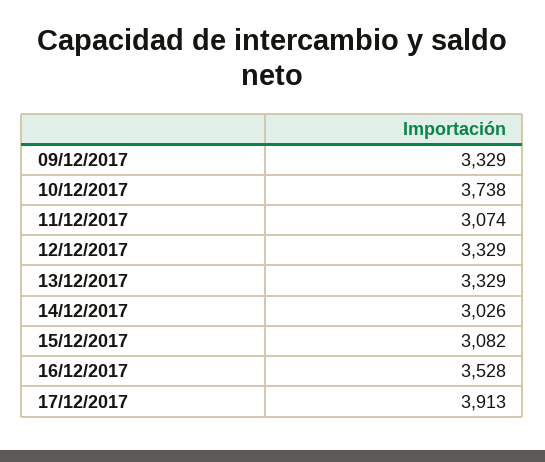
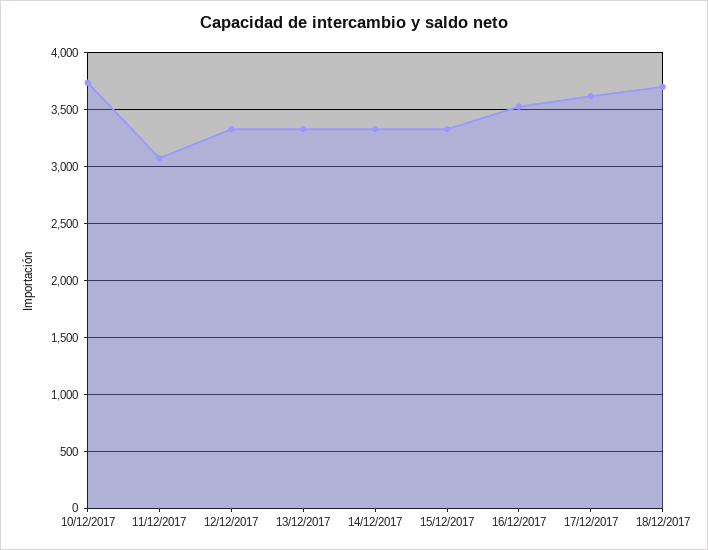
09/12/2017: 3329 -> none
14/12/2017: 3026 -> 3300
15/12/2017: 3082 -> 3300
17/12/2017: 3913 -> 3600
18/12/2017: none -> 3700

